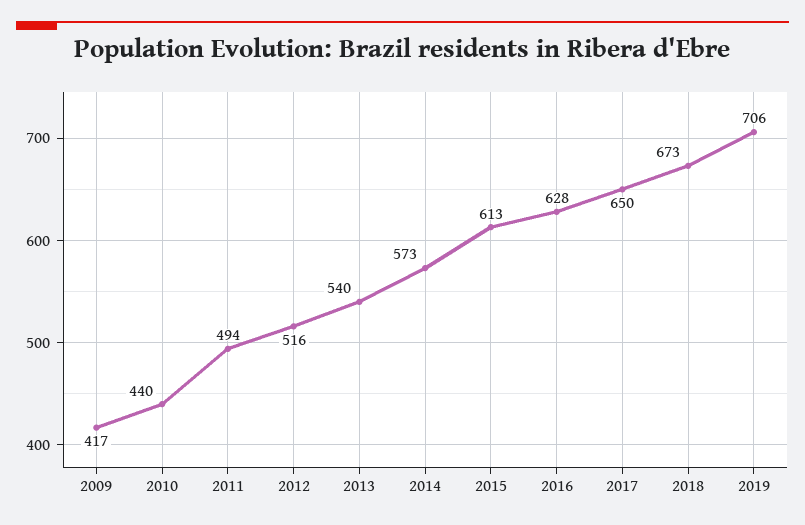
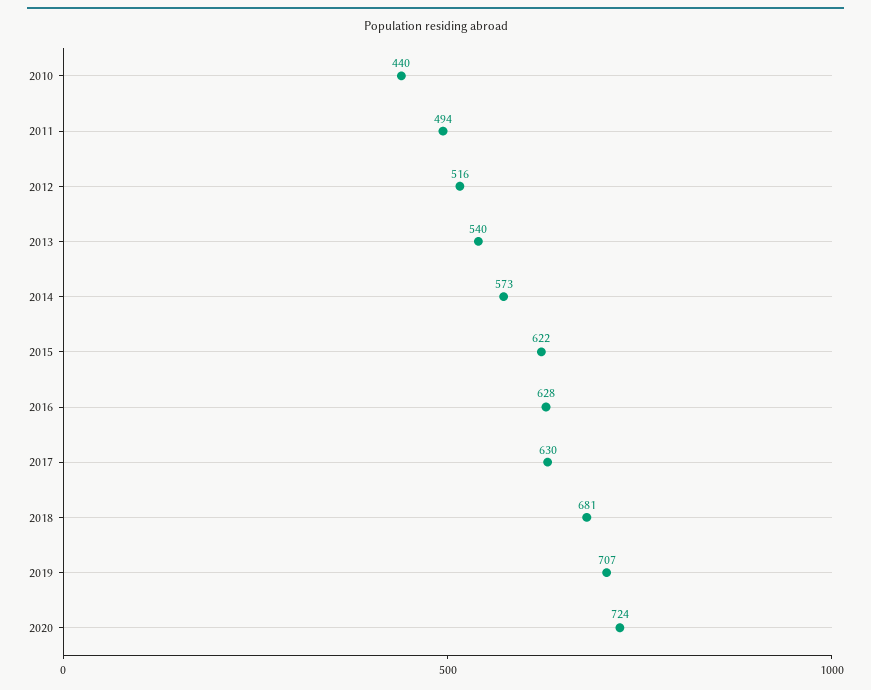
2009: 417 -> none
2015: 613 -> 622
2017: 650 -> 630
2018: 673 -> 681
2019: 706 -> 707
2020: none -> 724

